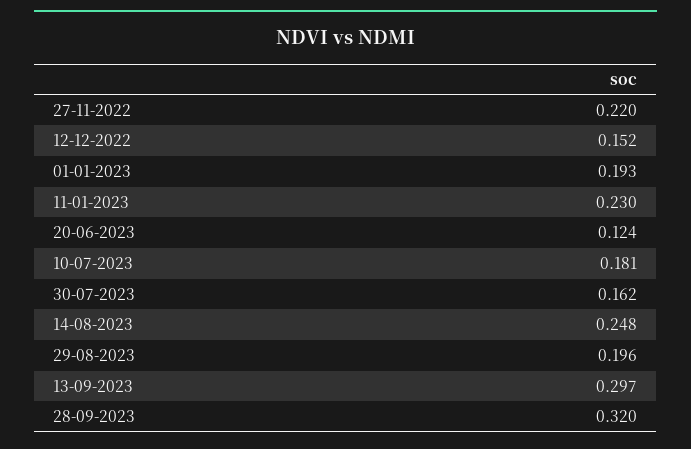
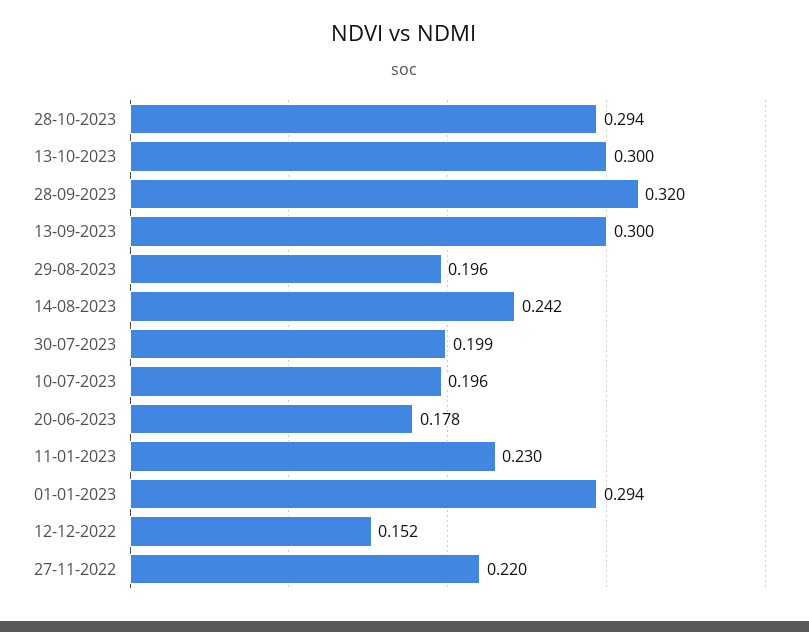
01-01-2023: 0.193 -> 0.294
20-06-2023: 0.124 -> 0.178
10-07-2023: 0.181 -> 0.196
30-07-2023: 0.162 -> 0.199
14-08-2023: 0.248 -> 0.242
13-09-2023: 0.297 -> 0.3
28-10-2023: none -> 0.294
13-10-2023: none -> 0.3

